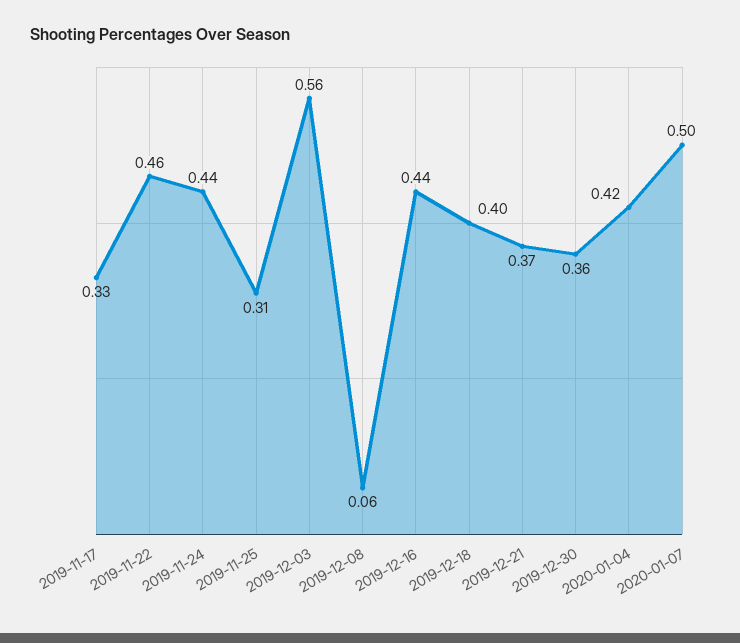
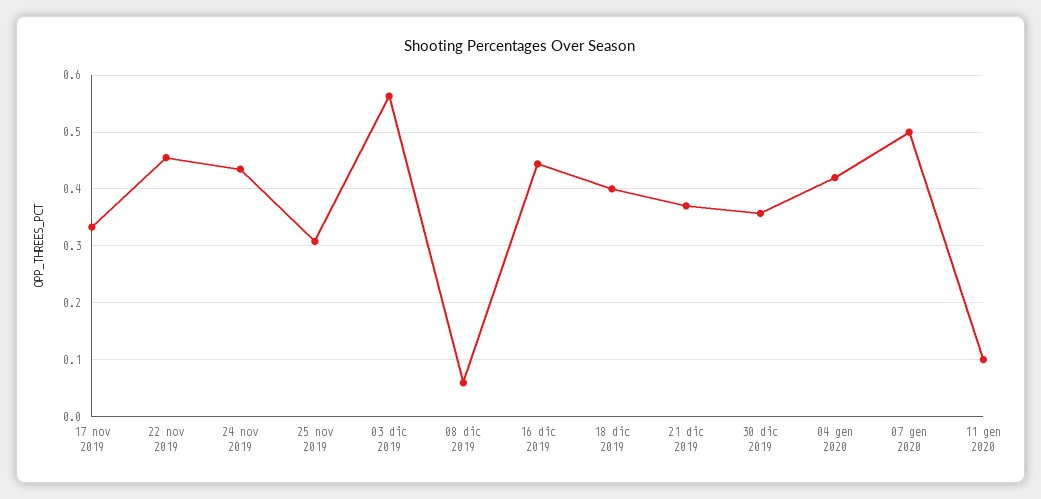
11 gen 2020: none -> 0.1

